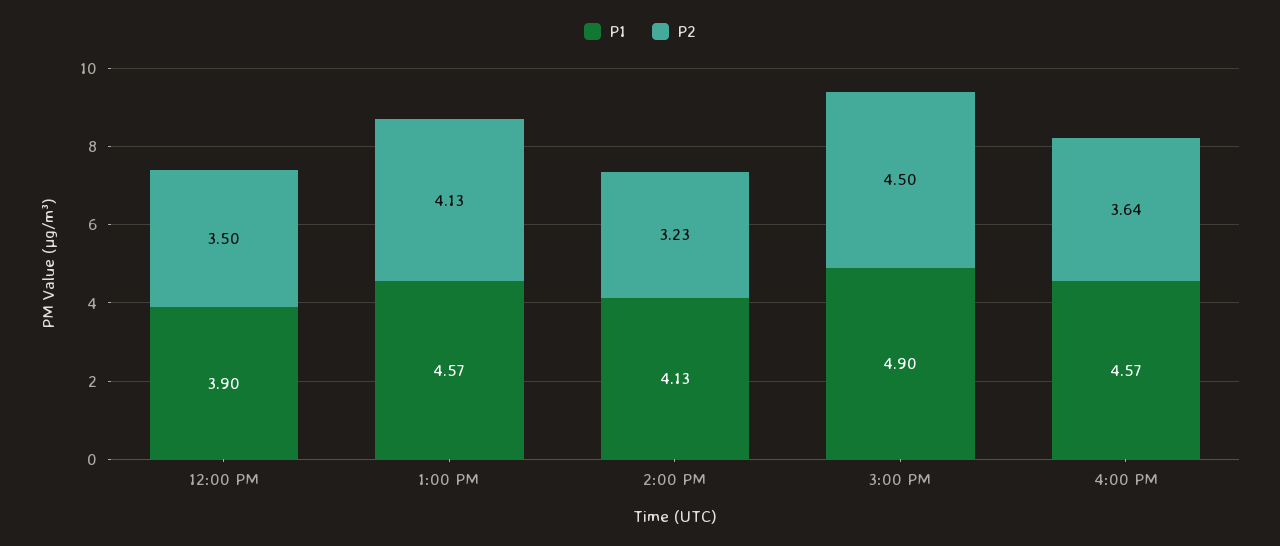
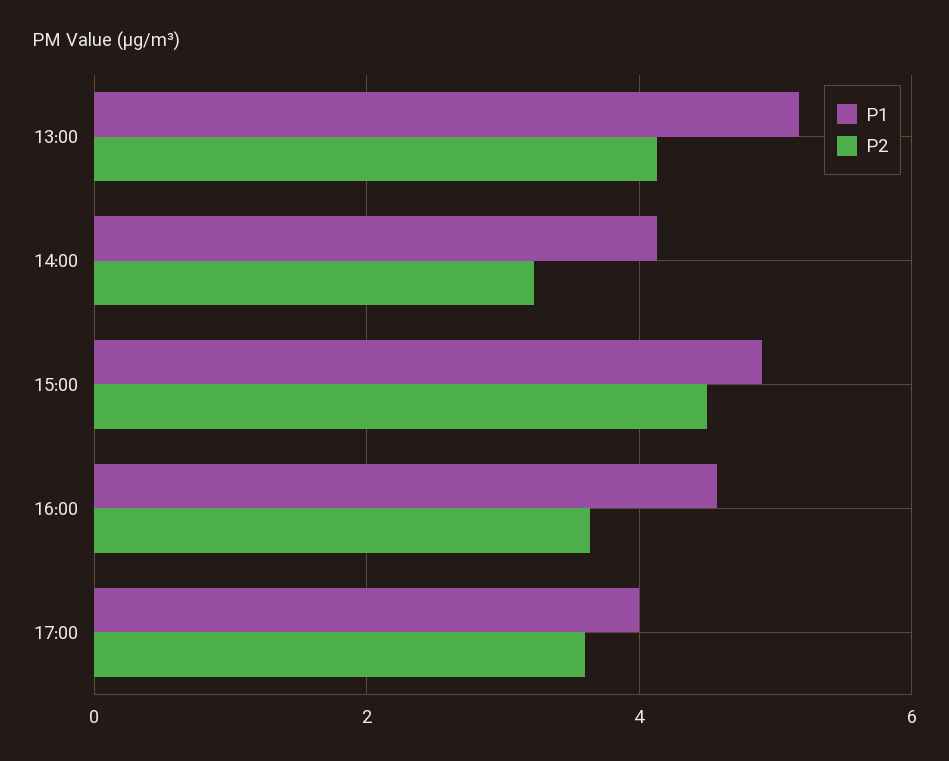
P1, 12:00 PM: 3.9 -> none
P2, 12:00 PM: 3.5 -> none
P1, 1:00 PM: 4.57 -> 5.2
P1, 17:00: none -> 4
P2, 17:00: none -> 3.6

